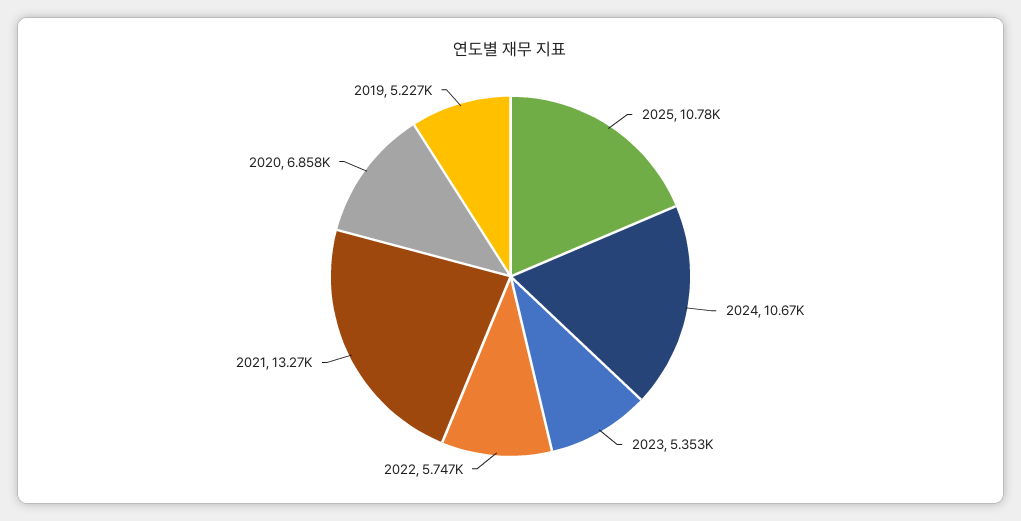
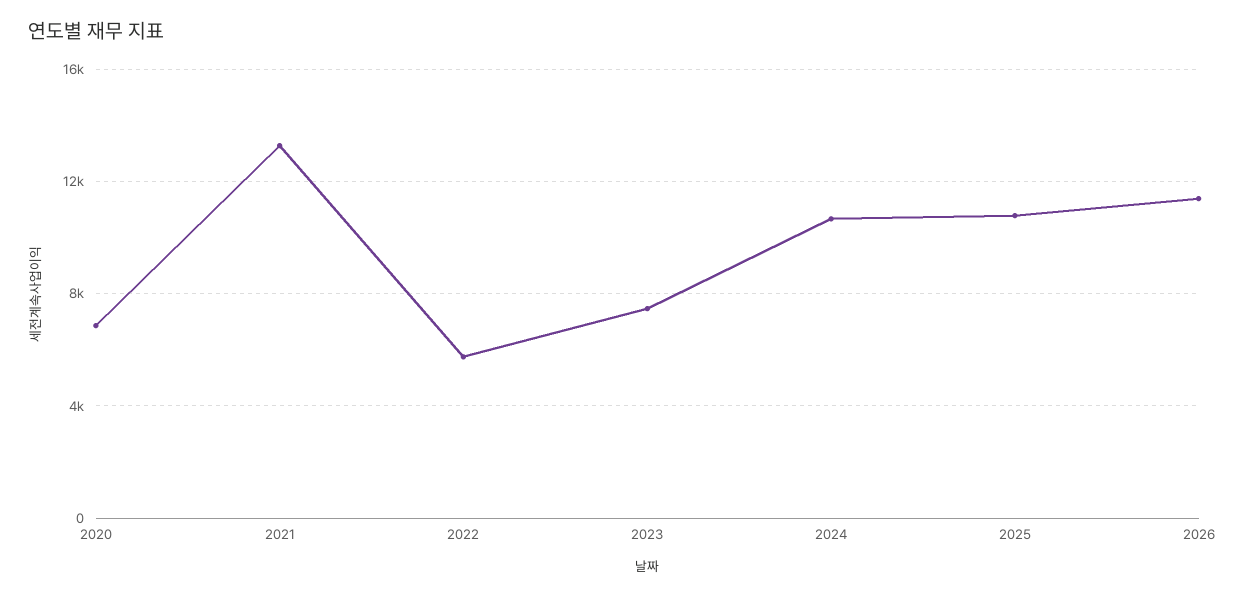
2023: 5353 -> 7500
2019: 5227 -> none
2026: none -> 11500

